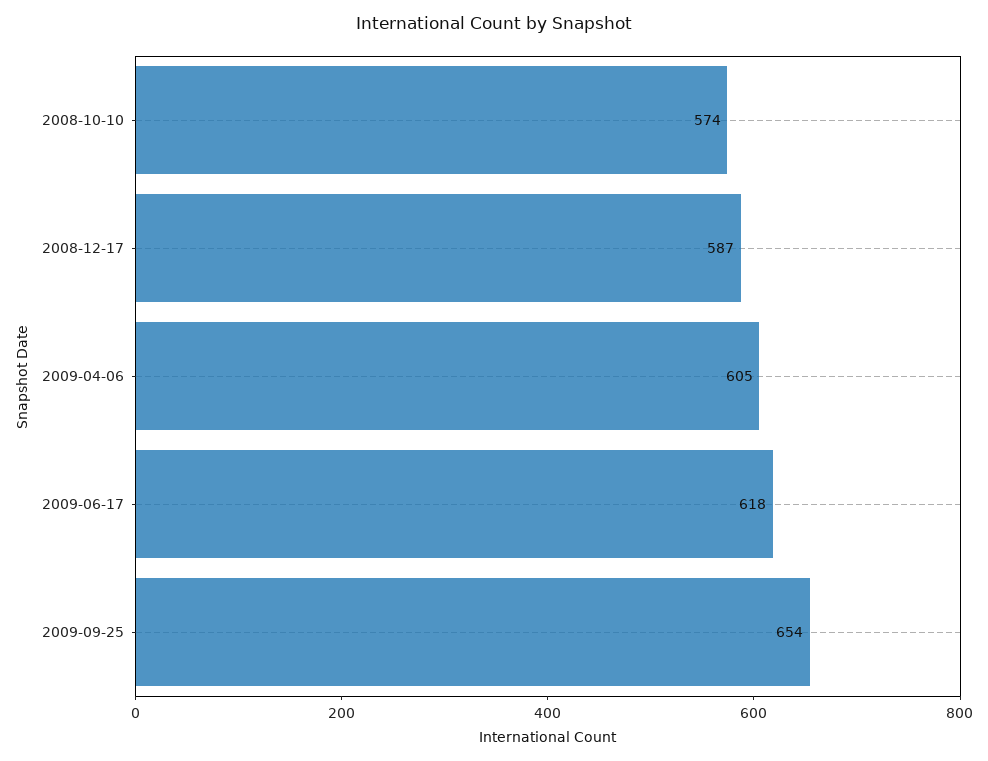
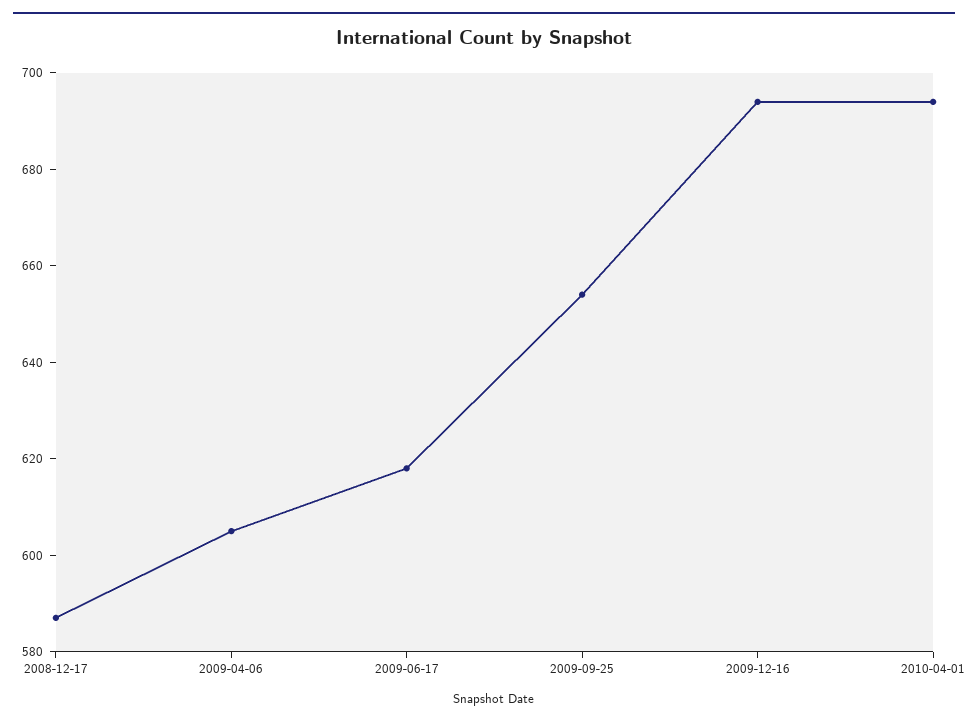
2008-10-10: 574 -> none
2009-12-16: none -> 695
2010-04-01: none -> 695

